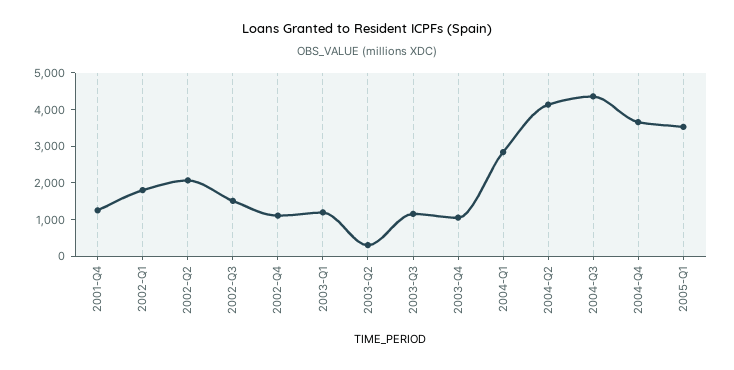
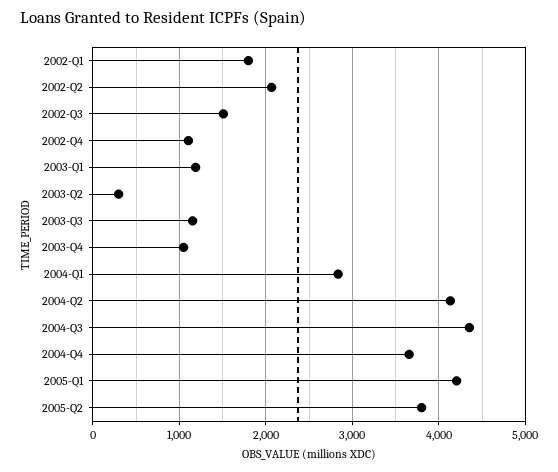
2001-Q4: 1250 -> none
2005-Q1: 3500 -> 4200
2005-Q2: none -> 3800

